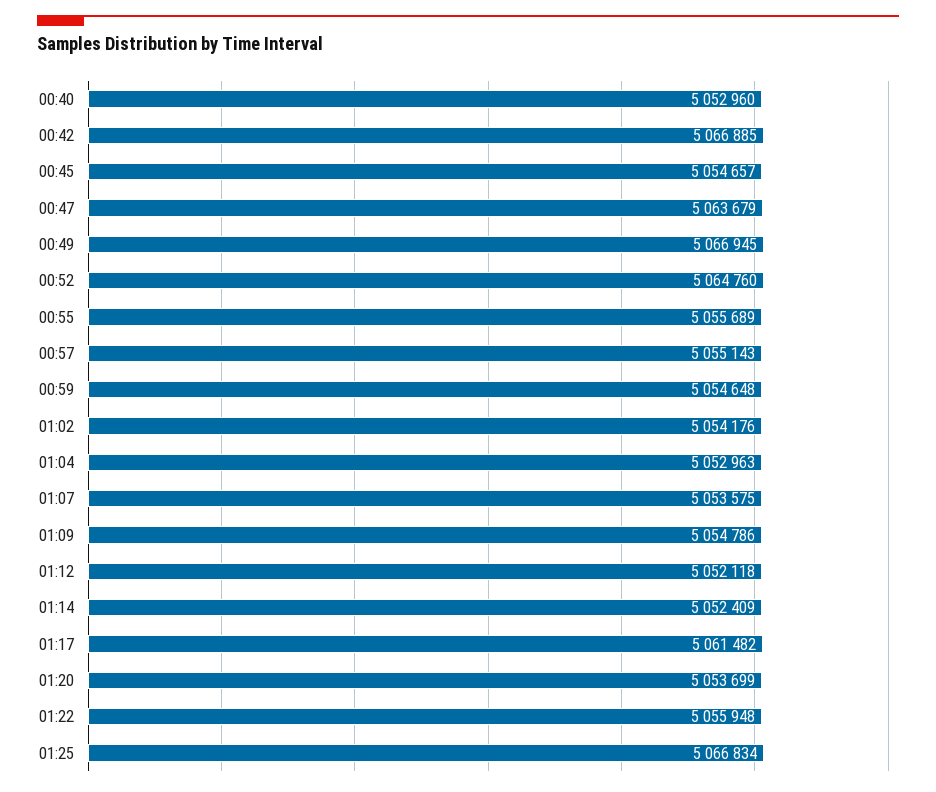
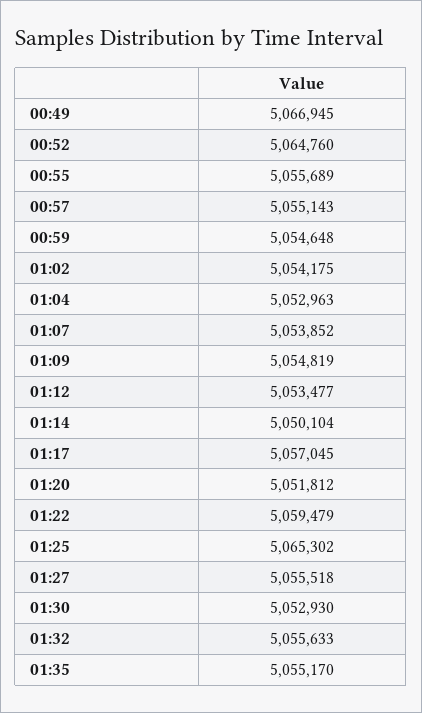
00:40: 5052960 -> none
00:42: 5066885 -> none
00:45: 5054657 -> none
00:47: 5063679 -> none
01:02: 5054176 -> 5054175
01:07: 5053575 -> 5053852
01:09: 5054786 -> 5054819
01:12: 5052118 -> 5053477
01:14: 5052409 -> 5050104
01:17: 5061482 -> 5057045
01:20: 5053699 -> 5051812
01:22: 5055948 -> 5059479
01:25: 5066834 -> 5065302
01:27: none -> 5055518
01:30: none -> 5052930
01:32: none -> 5055633
01:35: none -> 5055170

